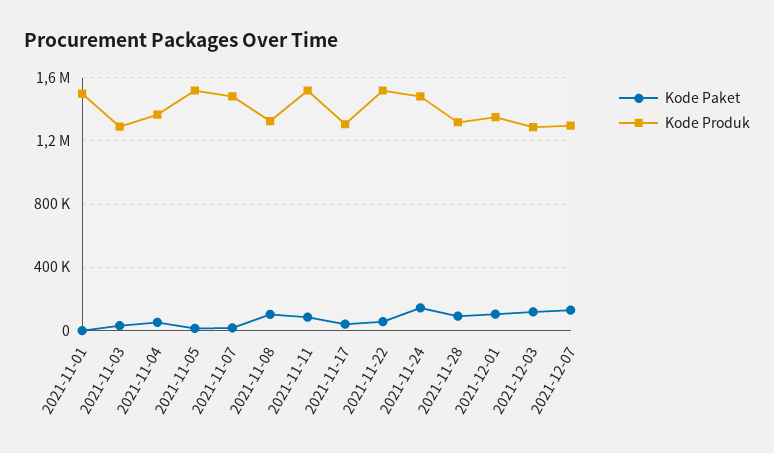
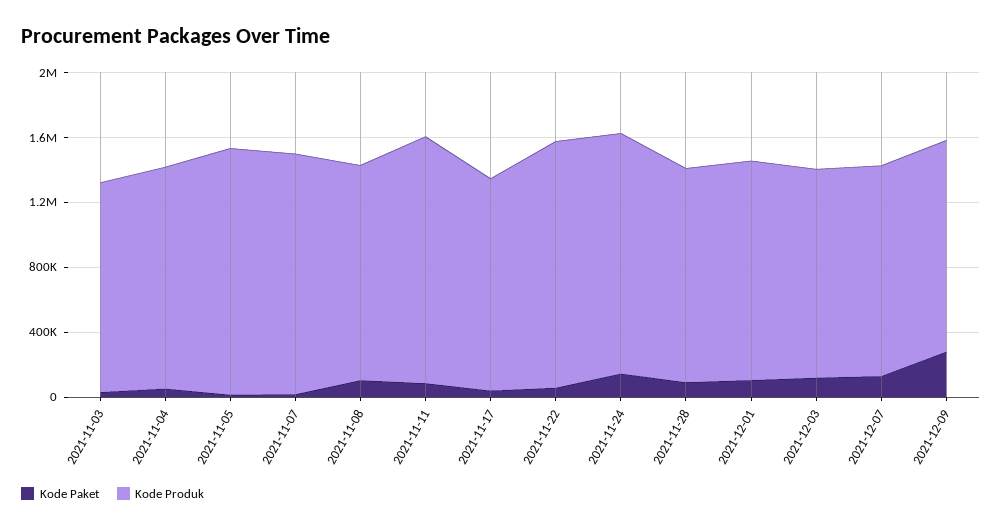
Kode Paket, 2021-11-01: 0 -> none
Kode Produk, 2021-11-01: 1500000 -> none
Kode Paket, 2021-12-09: none -> 300000
Kode Produk, 2021-12-09: none -> 1300000

